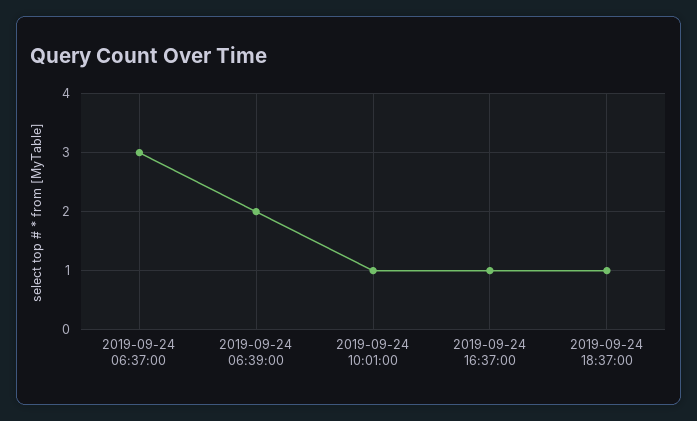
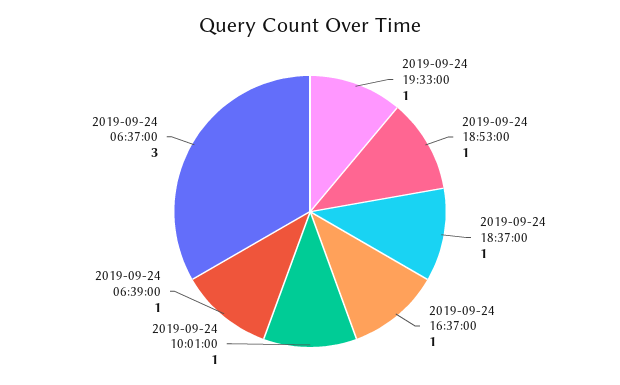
2019-09-24 06:39:00: 2 -> 1
2019-09-24 19:33:00: none -> 1
2019-09-24 18:53:00: none -> 1

